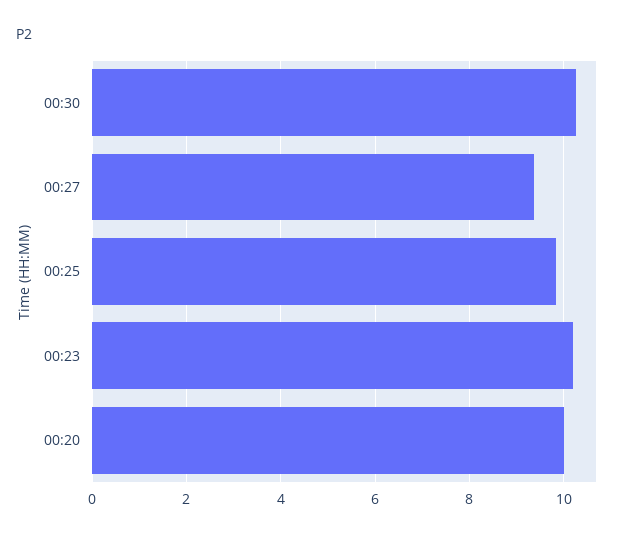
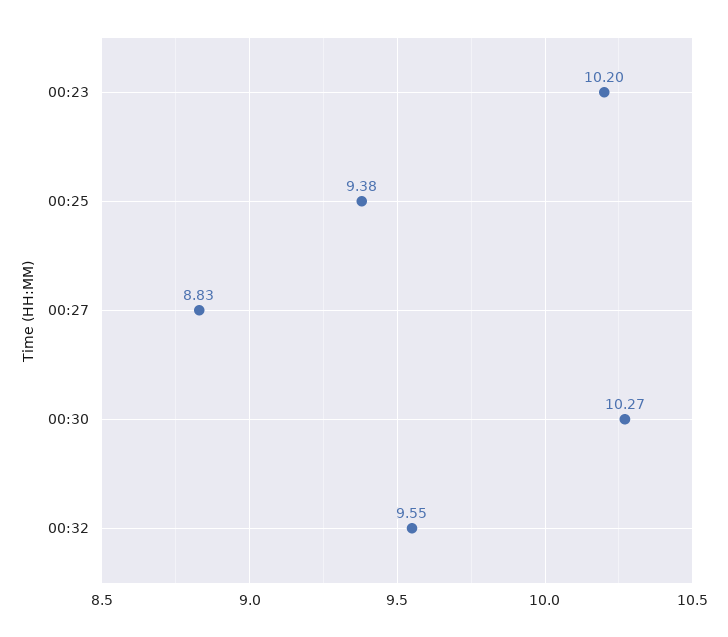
00:27: 9.4 -> 8.83
00:25: 9.8 -> 9.38
00:20: 10 -> none
00:32: none -> 9.55

